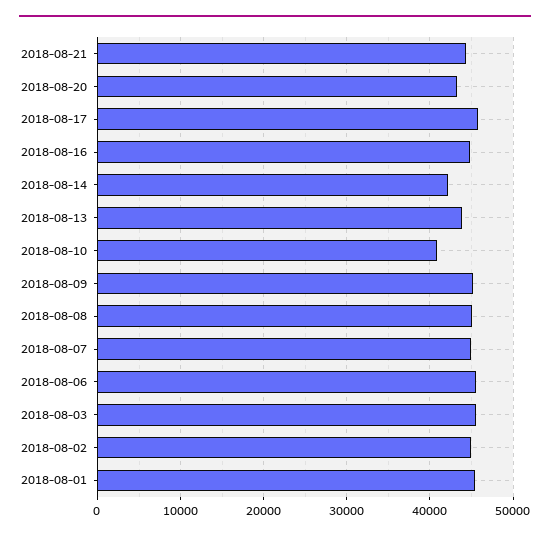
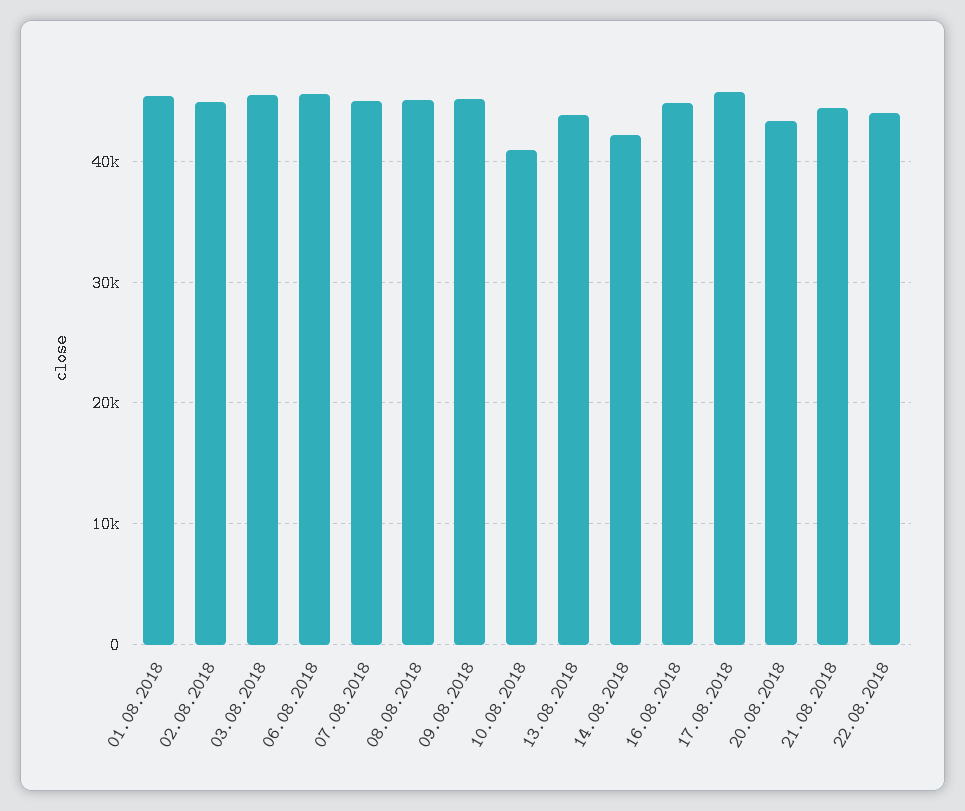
22.08.2018: none -> 44000

